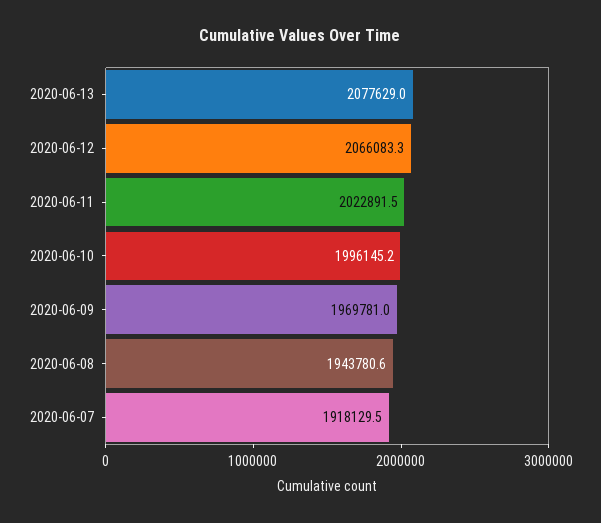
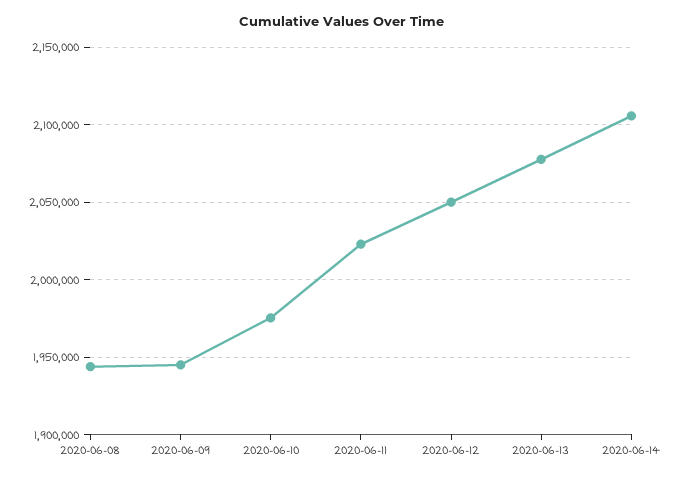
2020-06-12: 2066083.3 -> 2050000
2020-06-10: 1996145.2 -> 1975000
2020-06-09: 1969781 -> 1945000
2020-06-07: 1918129.5 -> none
2020-06-14: none -> 2105000

